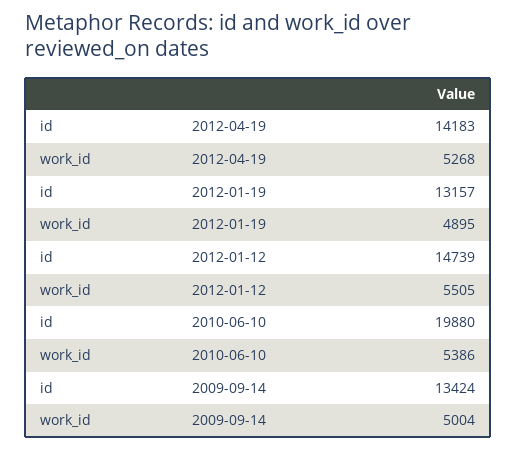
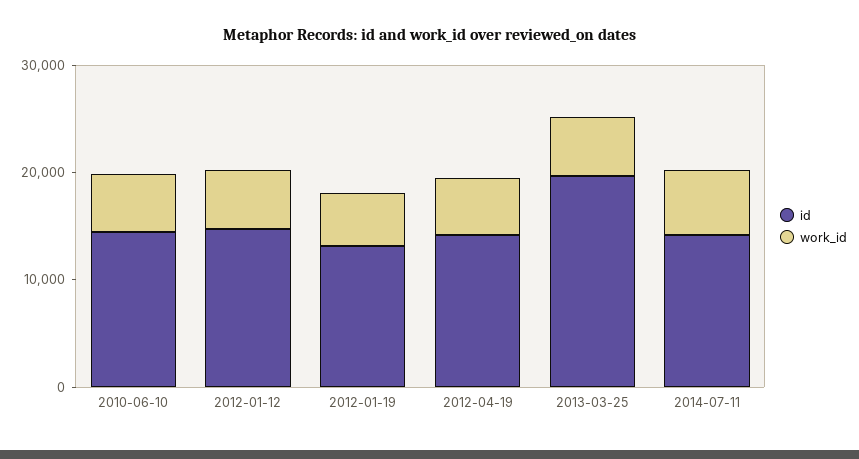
id, 2010-06-10: 19880 -> 14000
id, 2009-09-14: 13424 -> none
work_id, 2009-09-14: 5004 -> none
id, 2013-03-25: none -> 20000
work_id, 2013-03-25: none -> 6000
id, 2014-07-11: none -> 14000
work_id, 2014-07-11: none -> 6000

